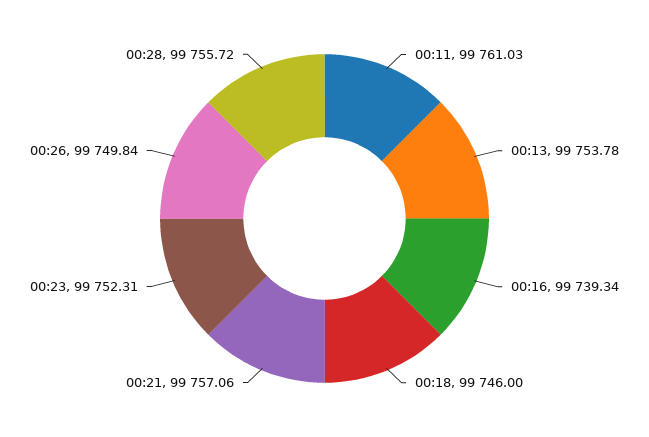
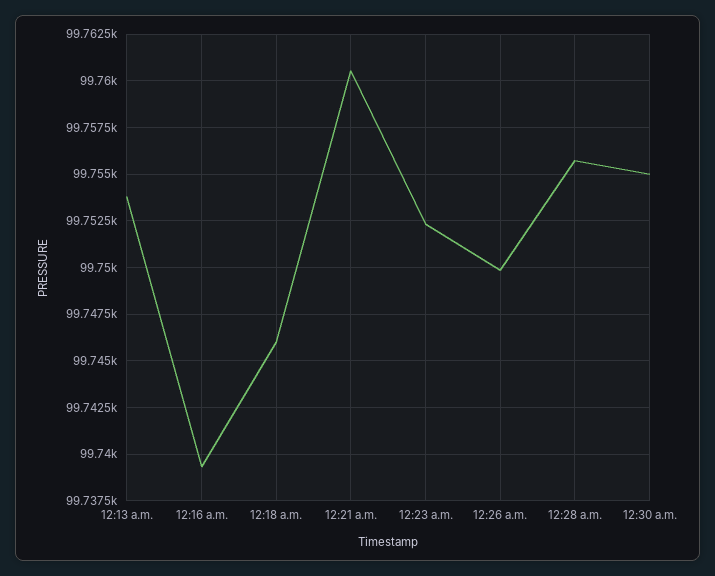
00:11: 99761.03 -> none
00:21: 99757.06 -> 99760.5
12:30 a.m.: none -> 99755

